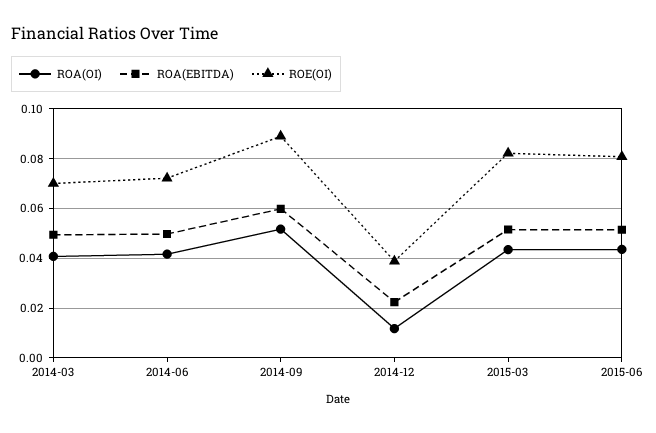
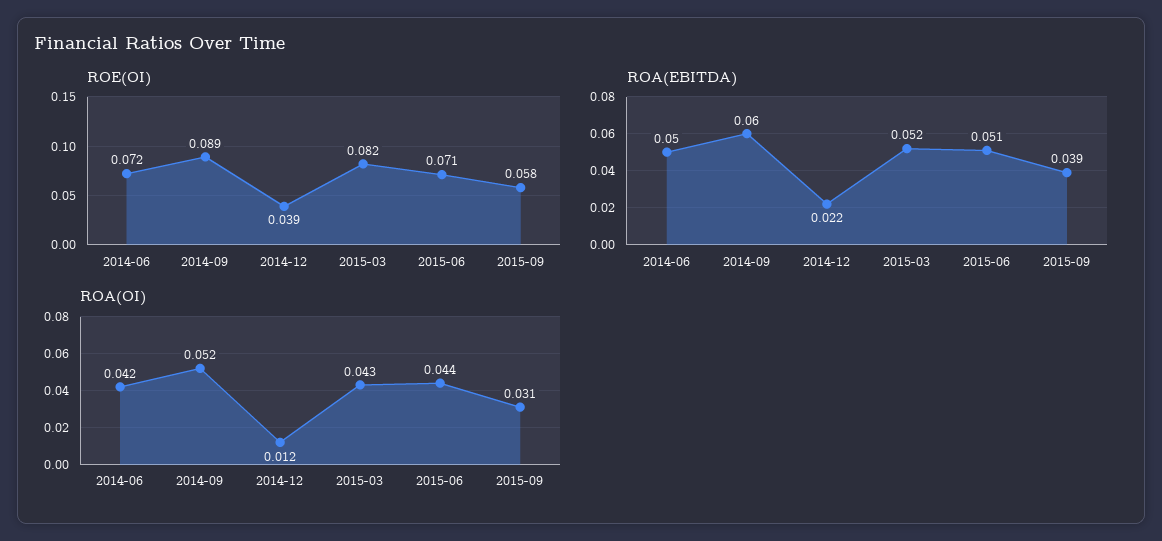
ROA(OI), 2014-03: 0.04 -> none
ROA(EBITDA), 2014-03: 0.05 -> none
ROE(OI), 2014-03: 0.07 -> none
ROE(OI), 2015-06: 0.08 -> 0.071
ROE(OI), 2015-09: none -> 0.058
ROA(EBITDA), 2015-09: none -> 0.039
ROA(OI), 2015-09: none -> 0.031

